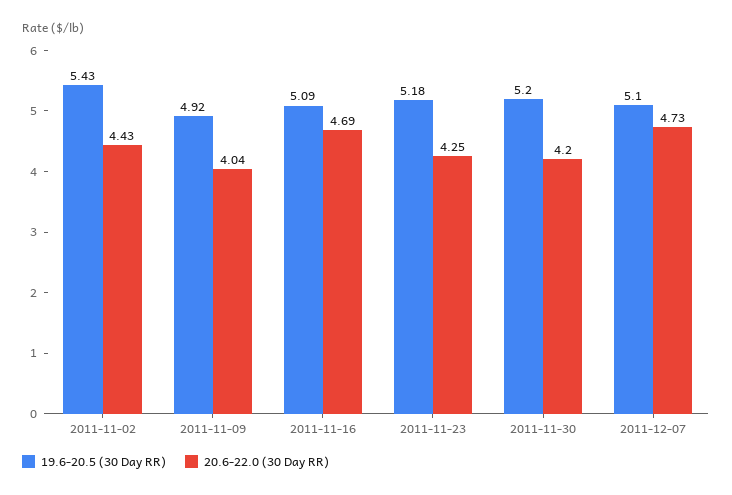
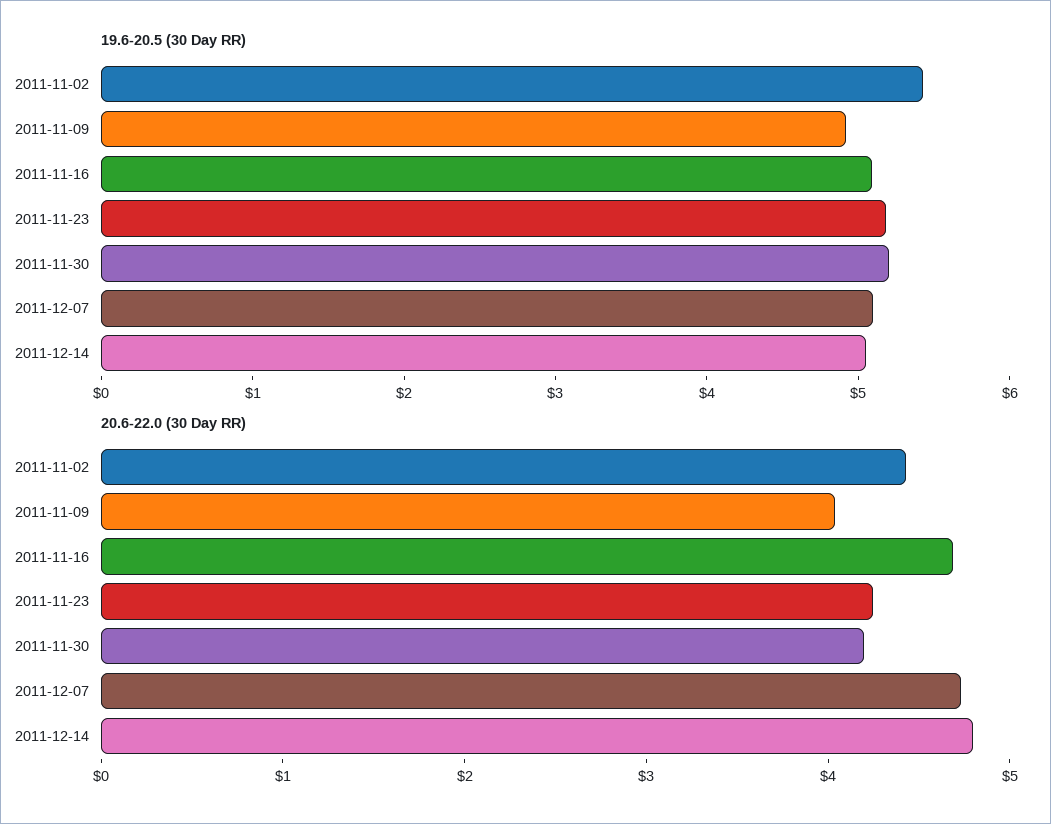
19.6-20.5 (30 Day RR), 2011-12-14: none -> 5
20.6-22.0 (30 Day RR), 2011-12-14: none -> 4.8

